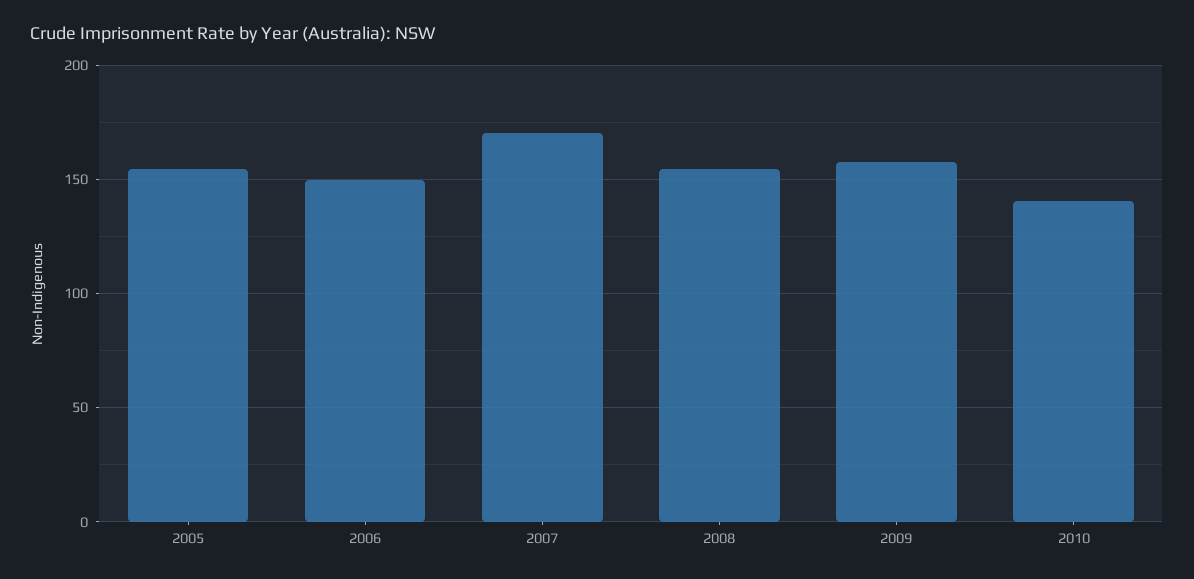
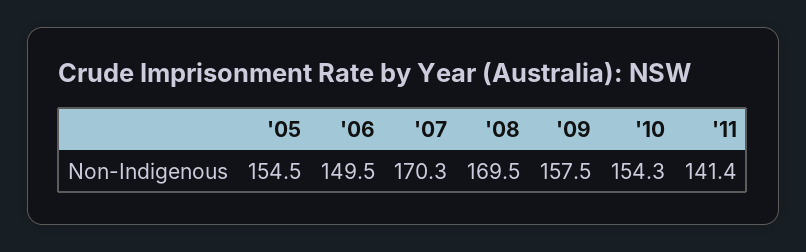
2008: 155 -> 169.5
2010: 140 -> 154.3
'11: none -> 141.4

